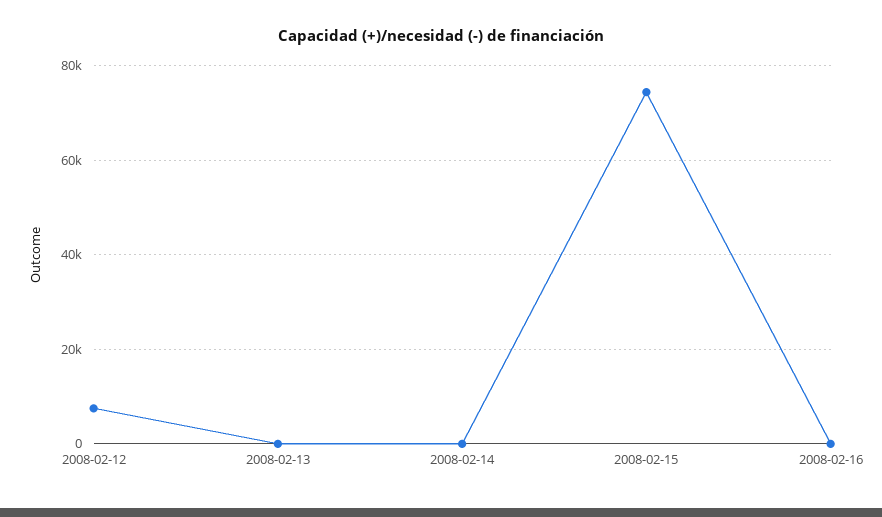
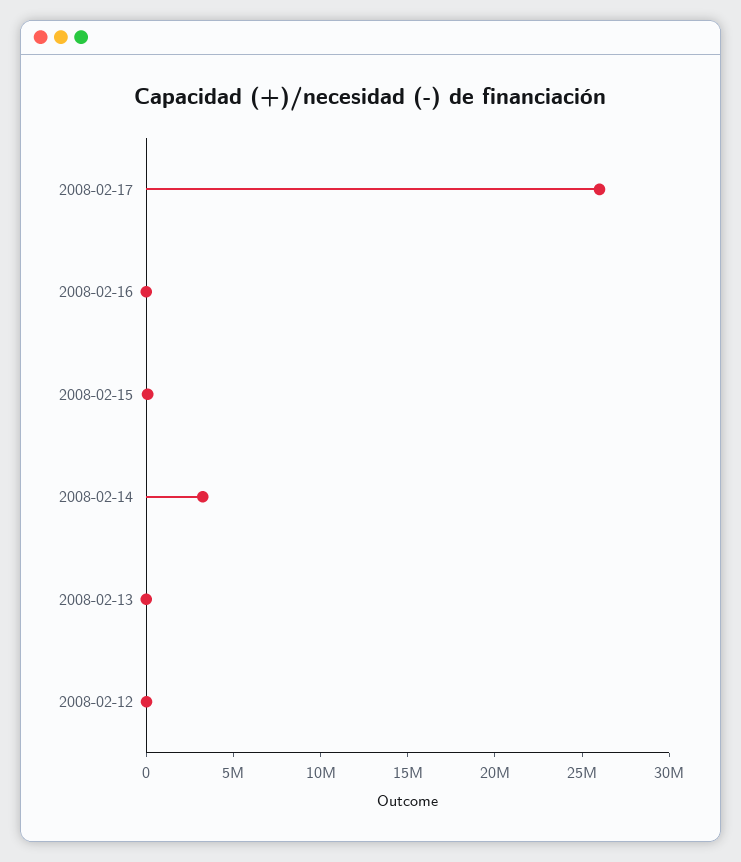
2008-02-14: 0 -> 3000000
2008-02-17: none -> 26000000

